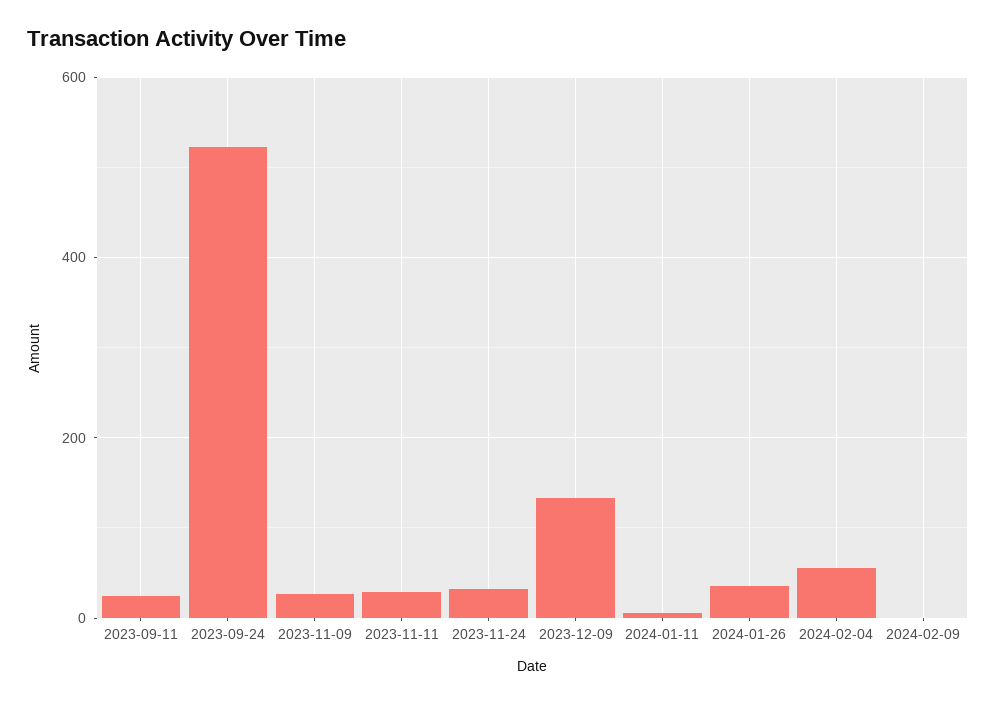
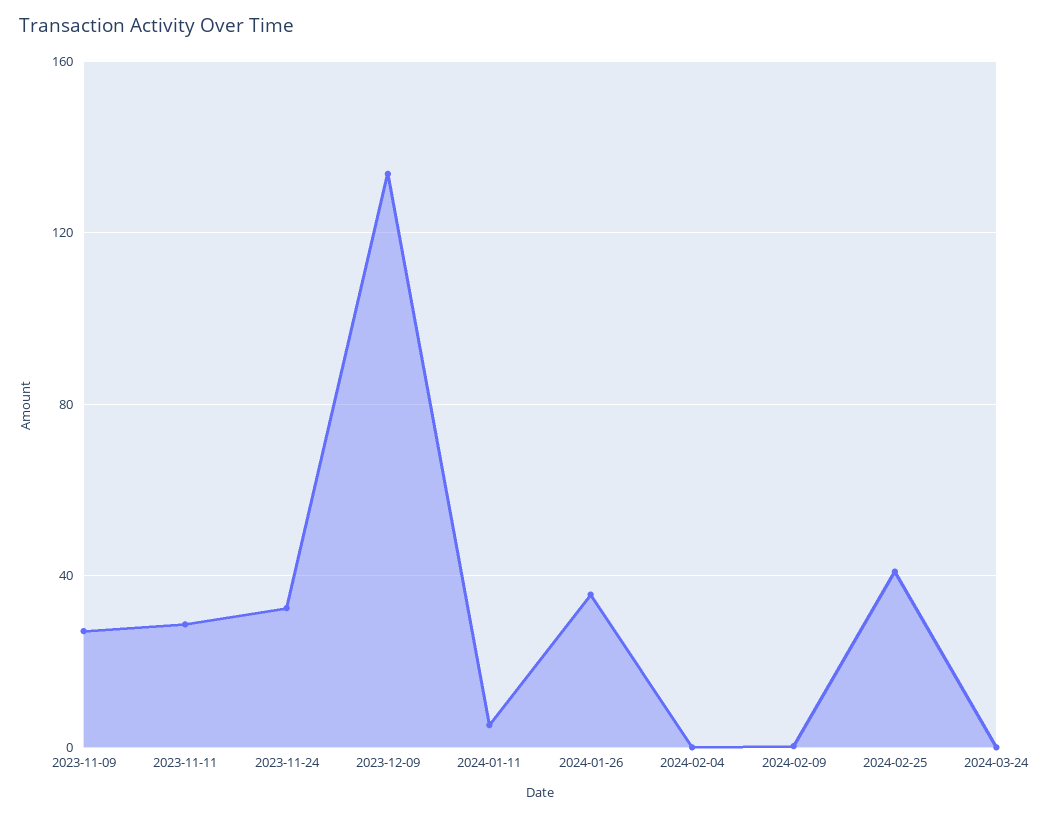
2023-09-11: 20 -> none
2023-09-24: 520 -> none
2024-02-04: 60 -> 0
2024-02-25: none -> 40
2024-03-24: none -> 0

